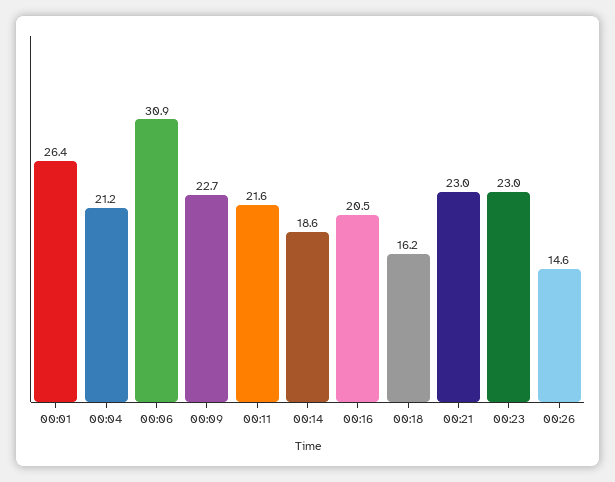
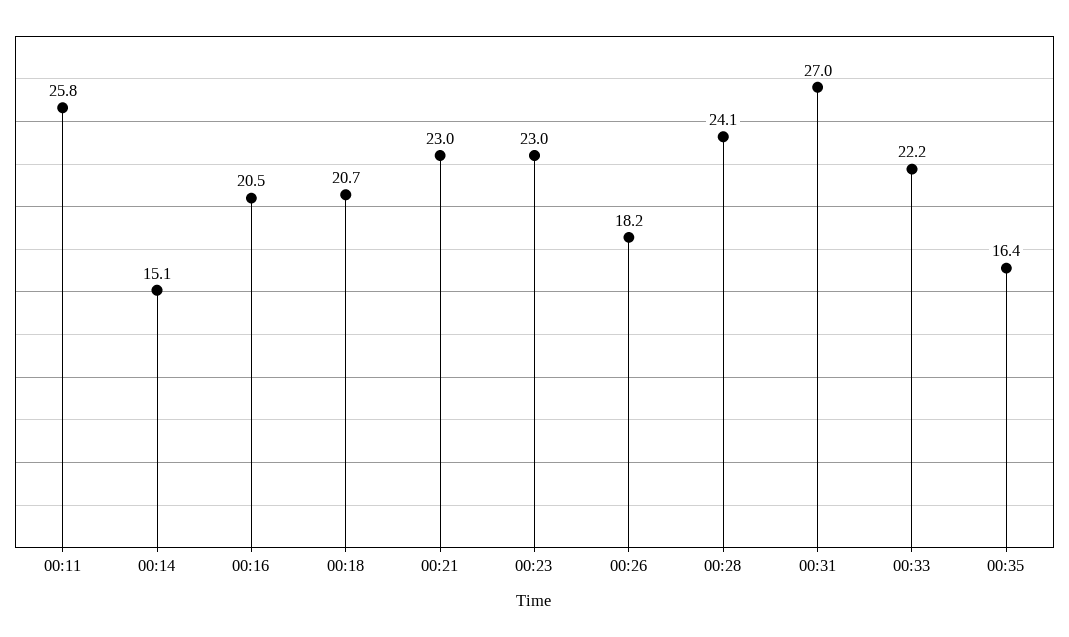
00:01: 26.4 -> none
00:04: 21.2 -> none
00:06: 30.9 -> none
00:09: 22.7 -> none
00:11: 21.6 -> 25.8
00:14: 18.6 -> 15.1
00:18: 16.2 -> 20.7
00:26: 14.6 -> 18.2
00:28: none -> 24.1
00:31: none -> 27
00:33: none -> 22.2
00:35: none -> 16.4

